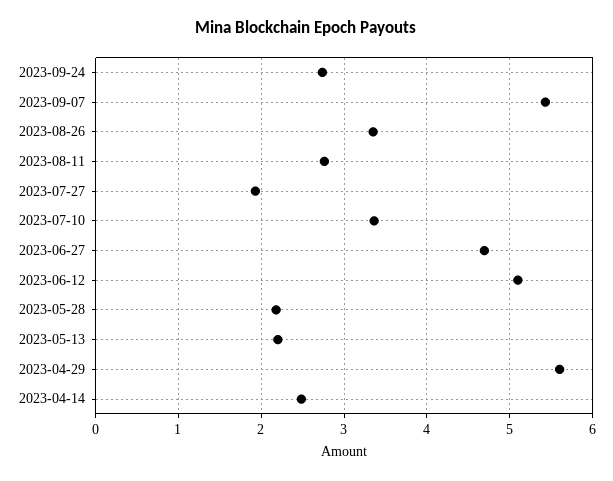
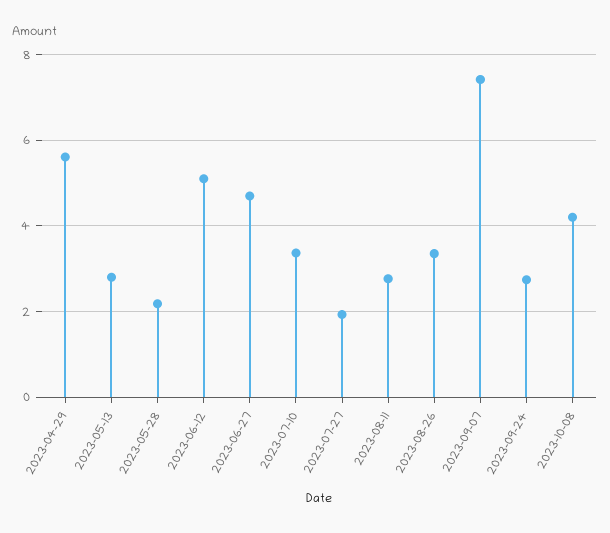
2023-09-07: 5.4 -> 7.4
2023-05-13: 2.2 -> 2.8
2023-04-14: 2.5 -> none
2023-10-08: none -> 4.2

